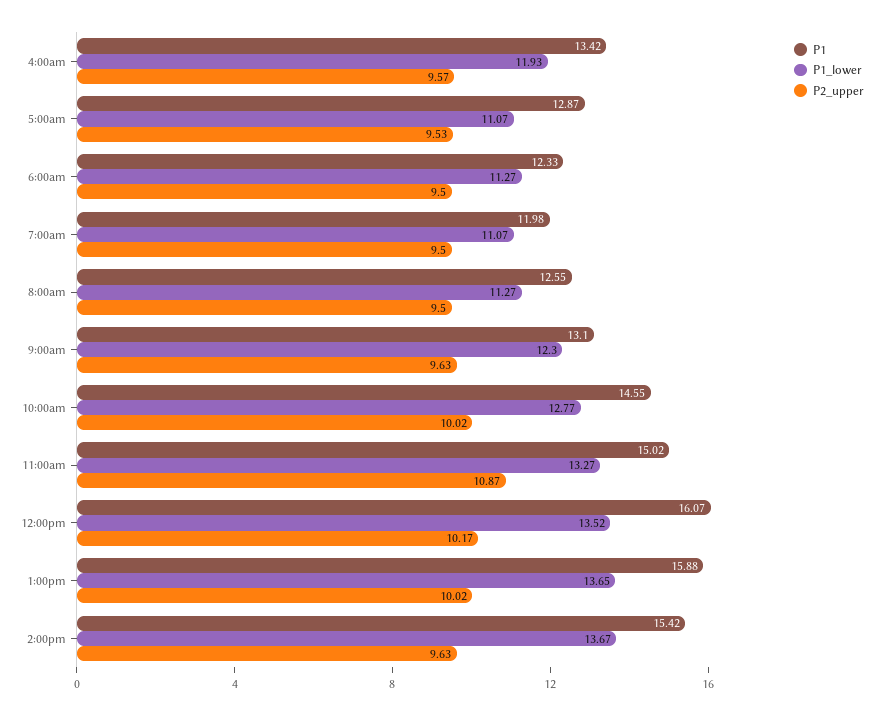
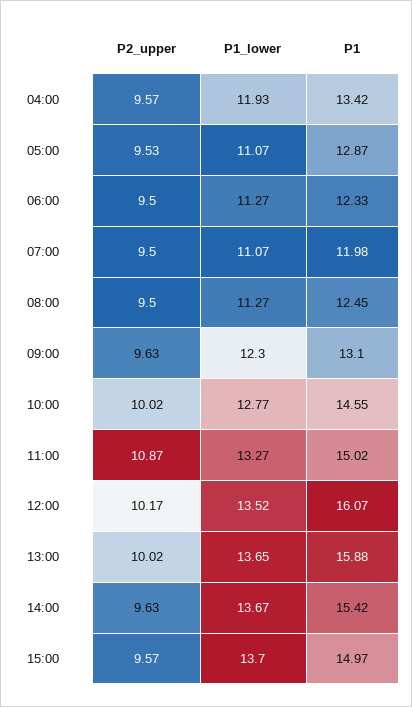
P1, 8:00am: 12.55 -> 12.45
P2_upper, 15:00: none -> 9.57
P1_lower, 15:00: none -> 13.7
P1, 15:00: none -> 14.97

